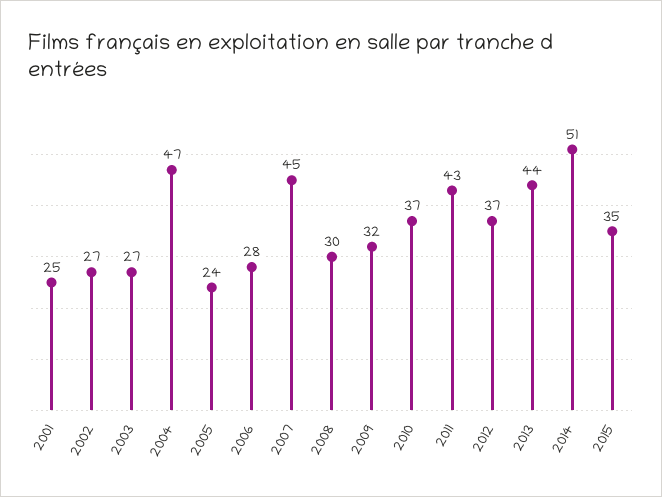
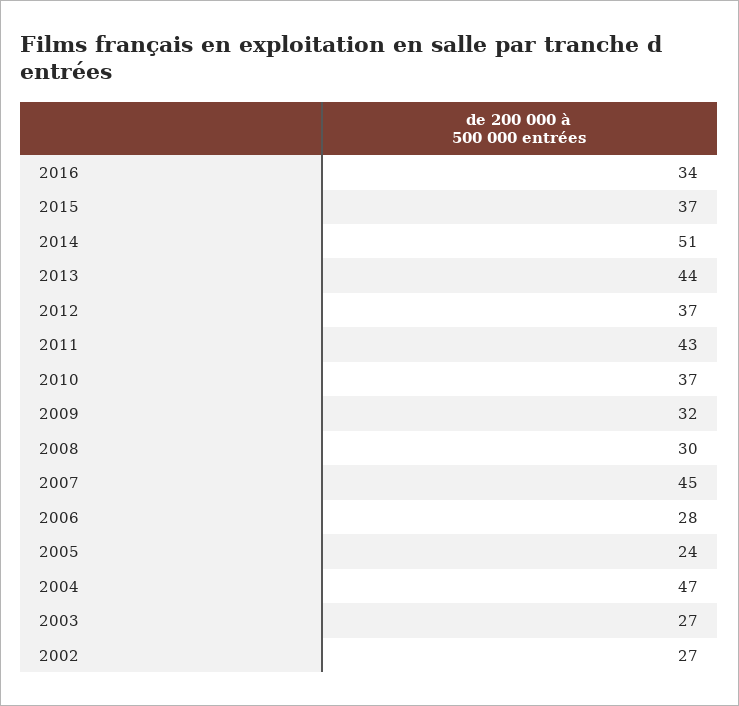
2001: 25 -> none
2015: 35 -> 37
2016: none -> 34

